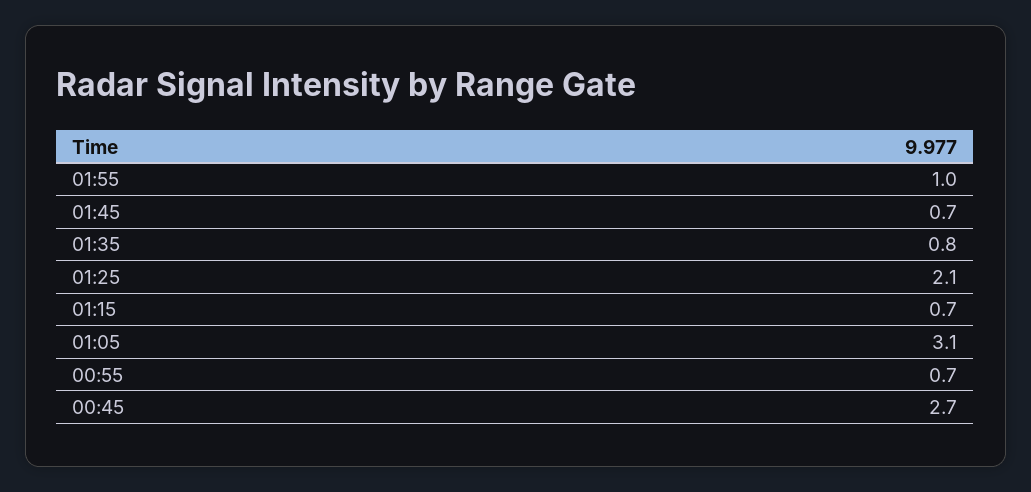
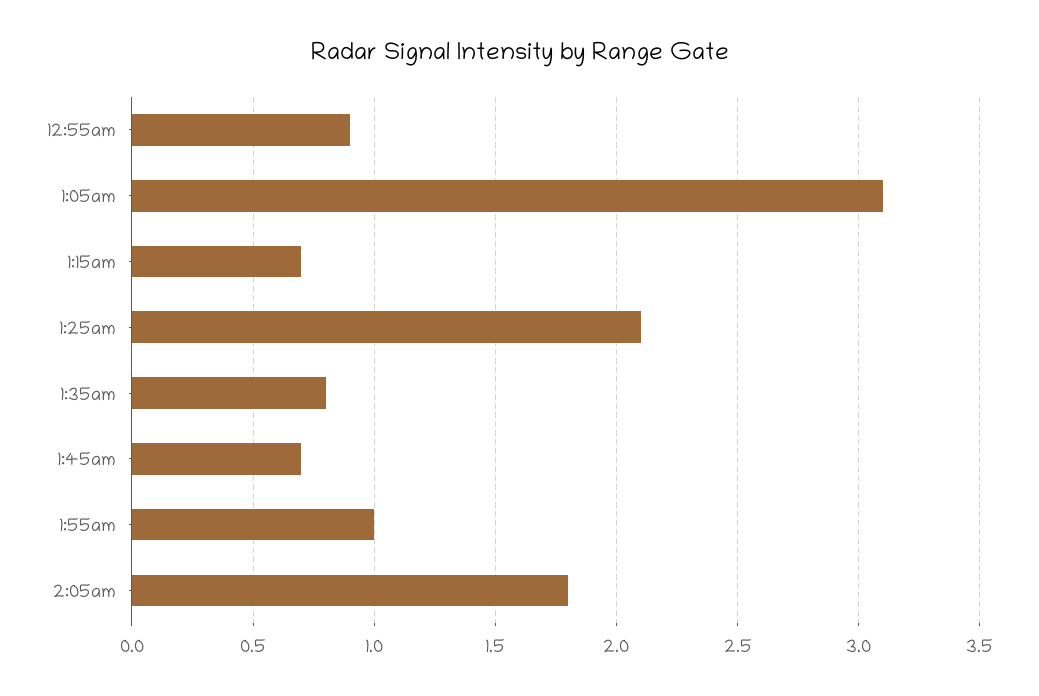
00:55: 0.7 -> 0.9
00:45: 2.7 -> none
2:05am: none -> 1.8

